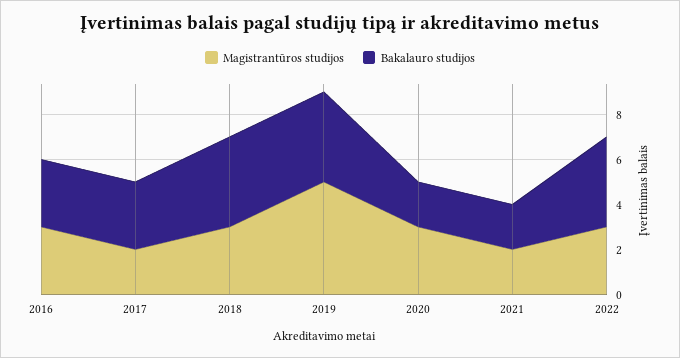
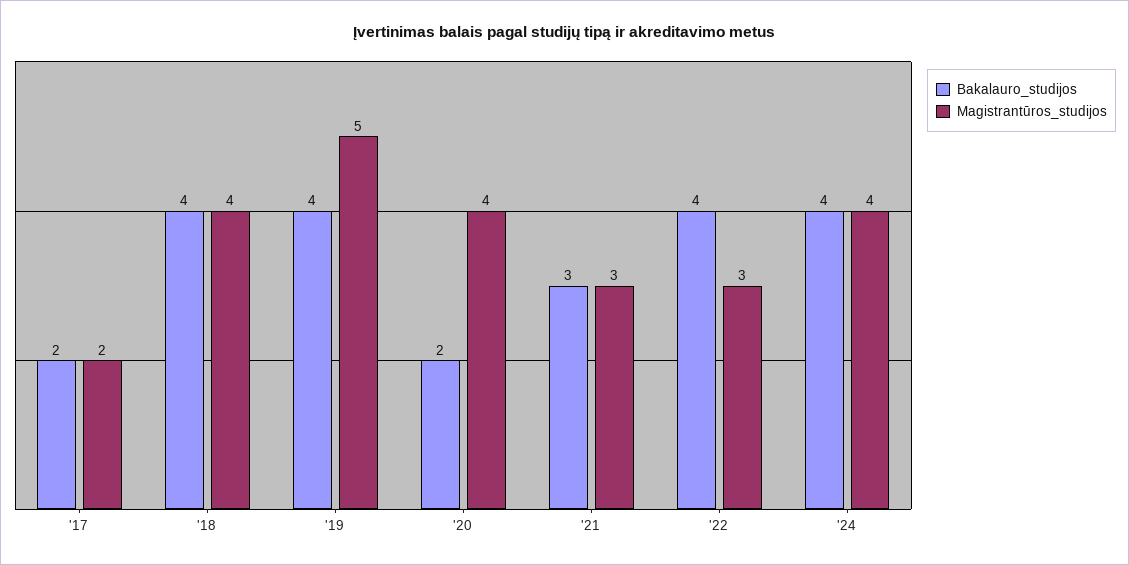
Magistrantūros studijos, 2016: 3 -> none
Bakalauro studijos, 2016: 3 -> none
Bakalauro studijos, 2017: 3 -> 2
Magistrantūros studijos, 2018: 3 -> 4
Magistrantūros studijos, 2020: 3 -> 4
Magistrantūros studijos, 2021: 2 -> 3
Bakalauro studijos, 2021: 2 -> 3
Bakalauro studijos, '24: none -> 4
Magistrantūros studijos, '24: none -> 4

